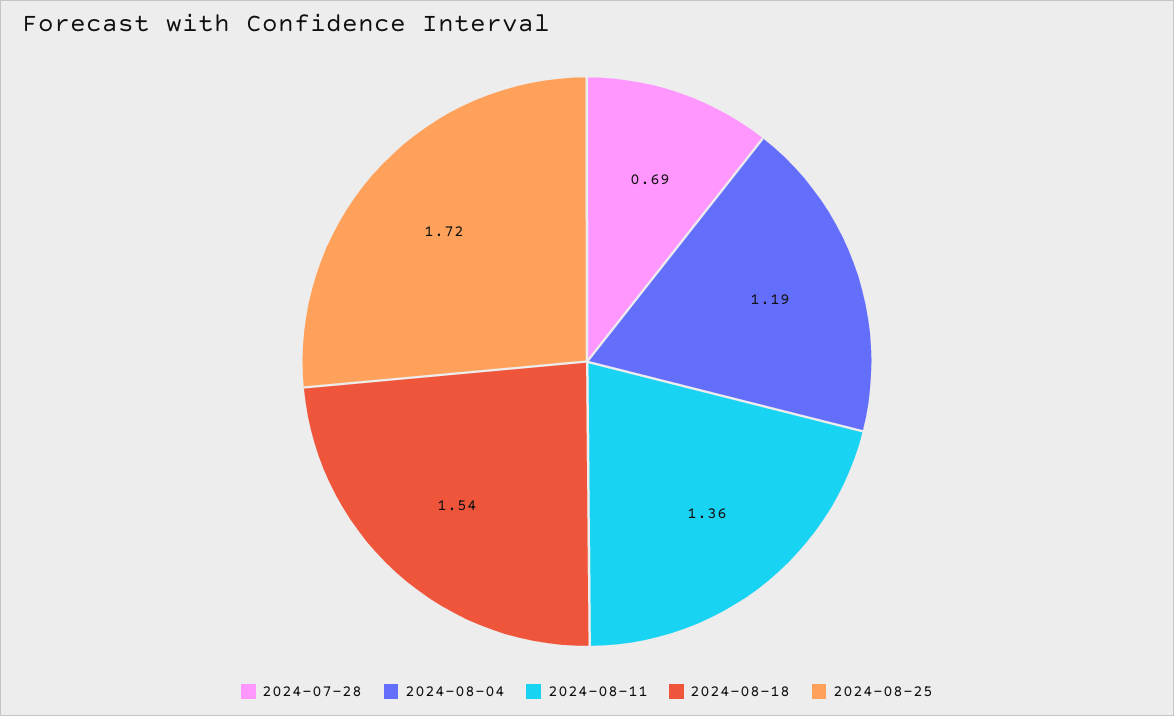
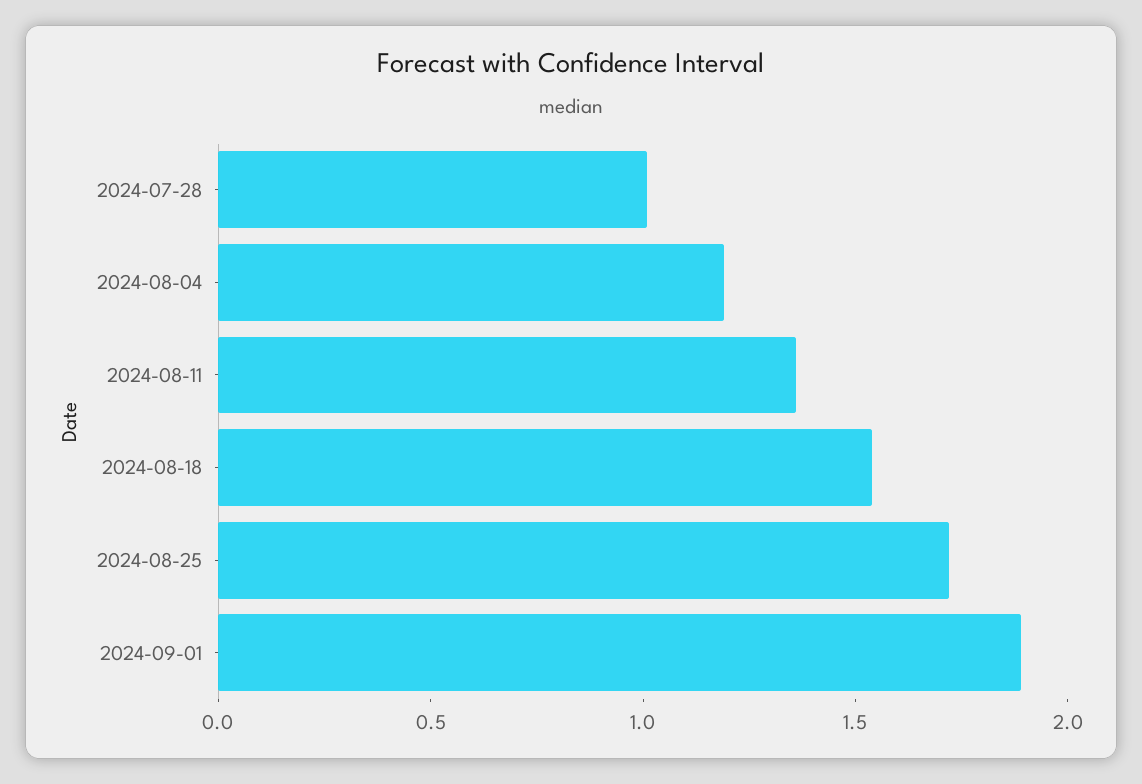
2024-07-28: 0.69 -> 1
2024-09-01: none -> 1.9

